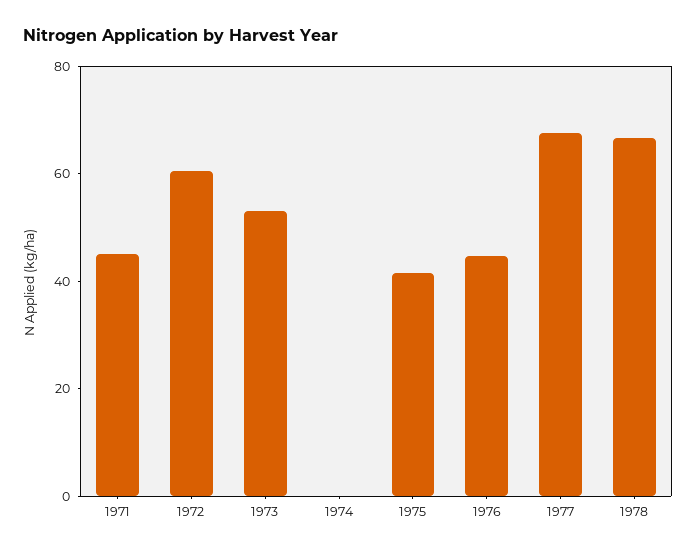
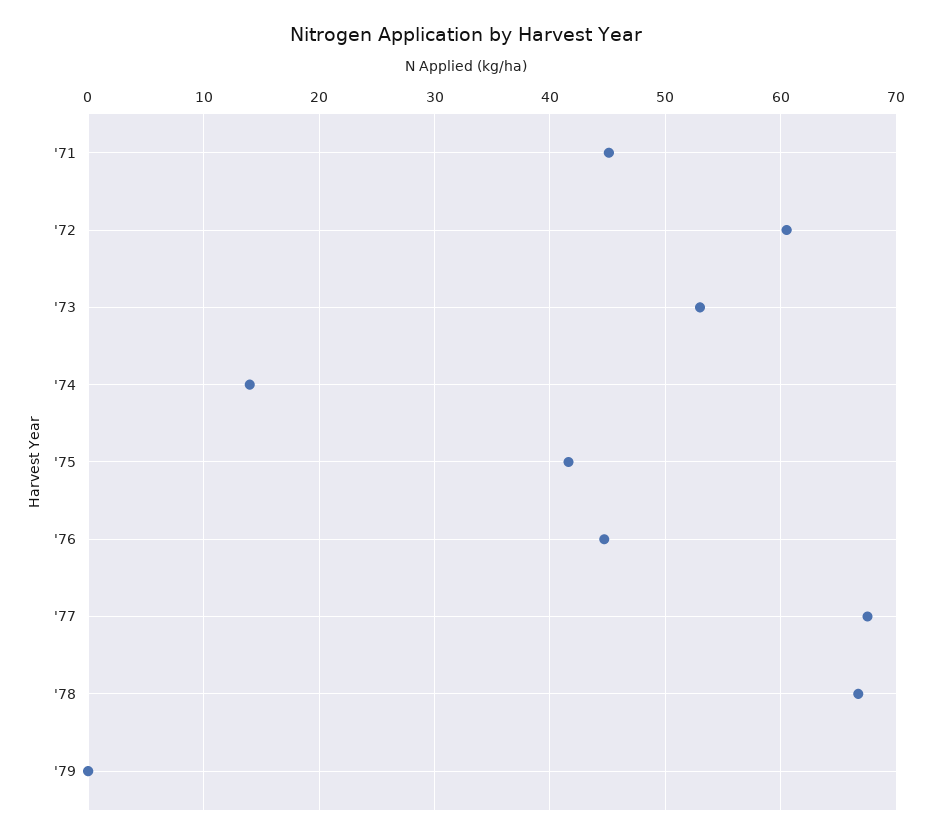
1974: 0 -> 14
'79: none -> 0

